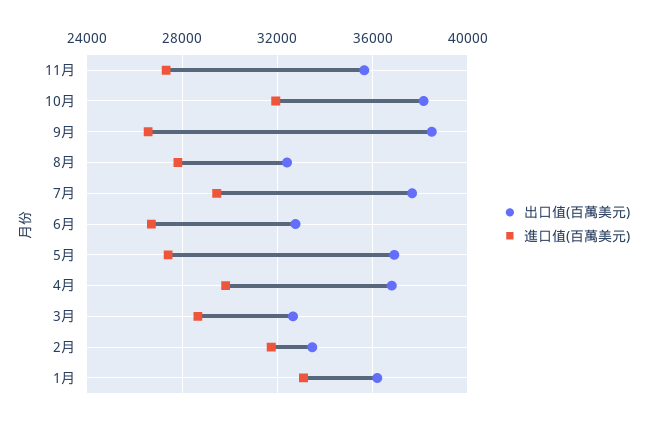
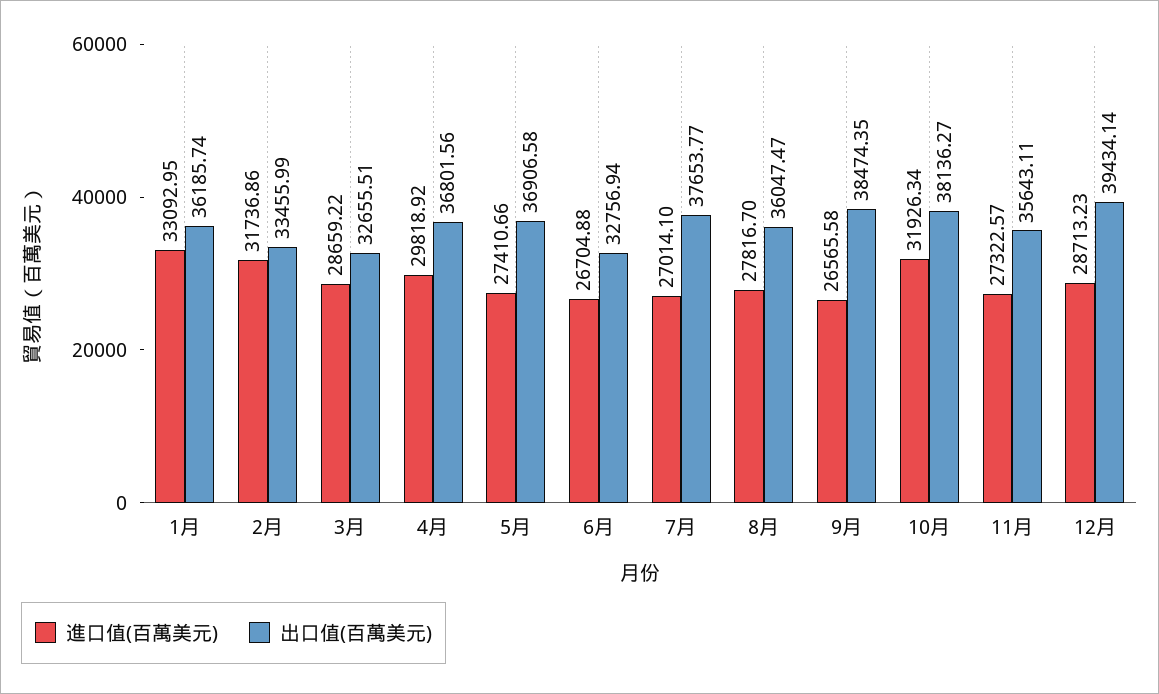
出口值(百萬美元), 8月: 32500 -> 36047.47
進口值(百萬美元), 7月: 29500 -> 27014.1
進口值(百萬美元), 12月: none -> 28713.23
出口值(百萬美元), 12月: none -> 39434.14

